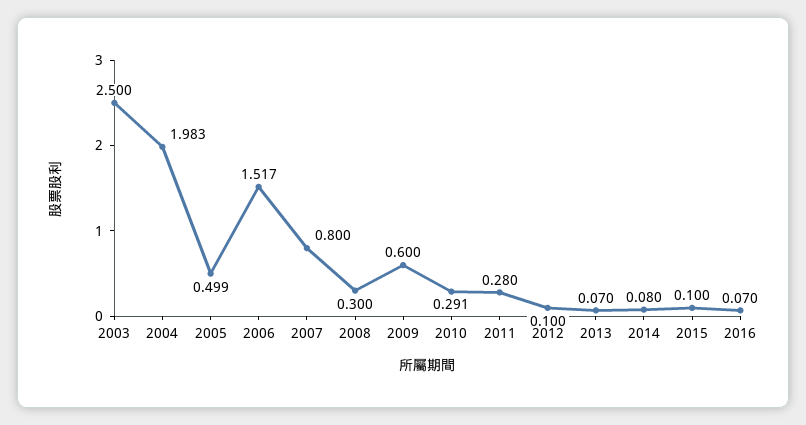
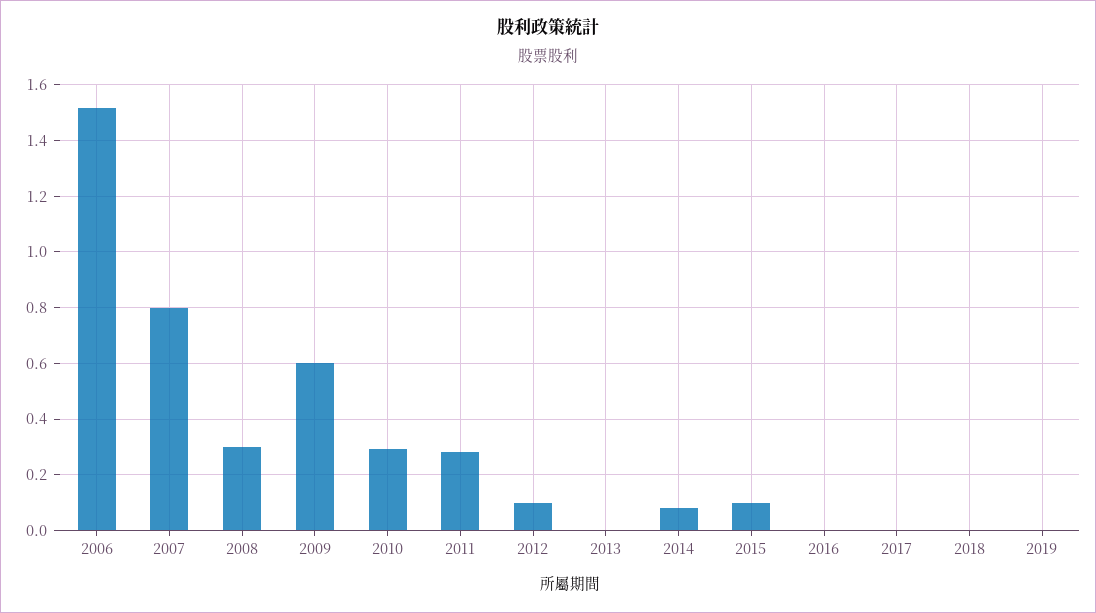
2003: 2.5 -> none
2004: 1.983 -> none
2005: 0.499 -> none
2013: 0.07 -> 0
2016: 0.07 -> 0
2017: none -> 0
2018: none -> 0
2019: none -> 0

